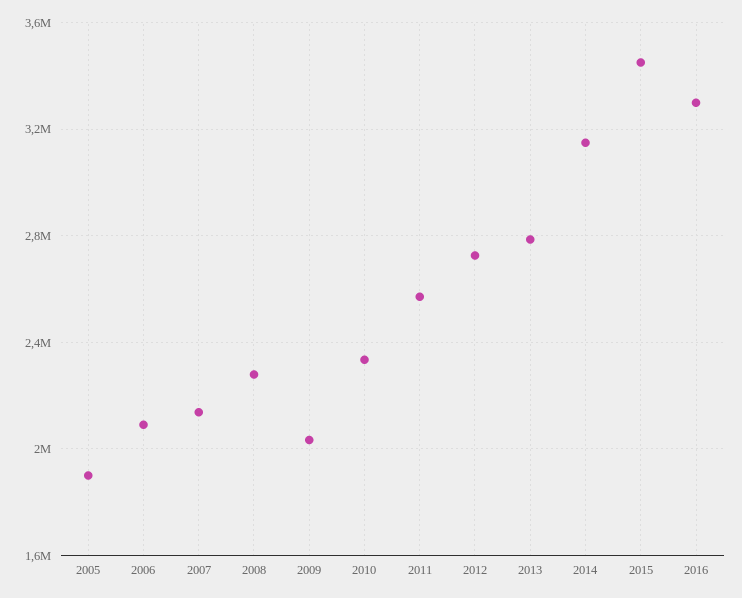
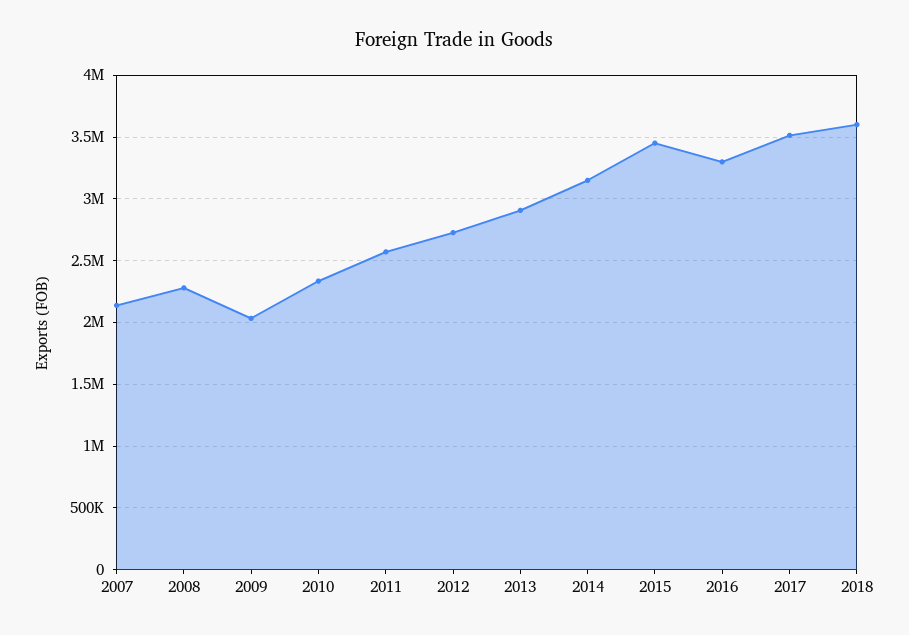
2005: 1900000 -> none
2006: 2100000 -> none
2013: 2800000 -> 2900000
2017: none -> 3500000
2018: none -> 3600000

